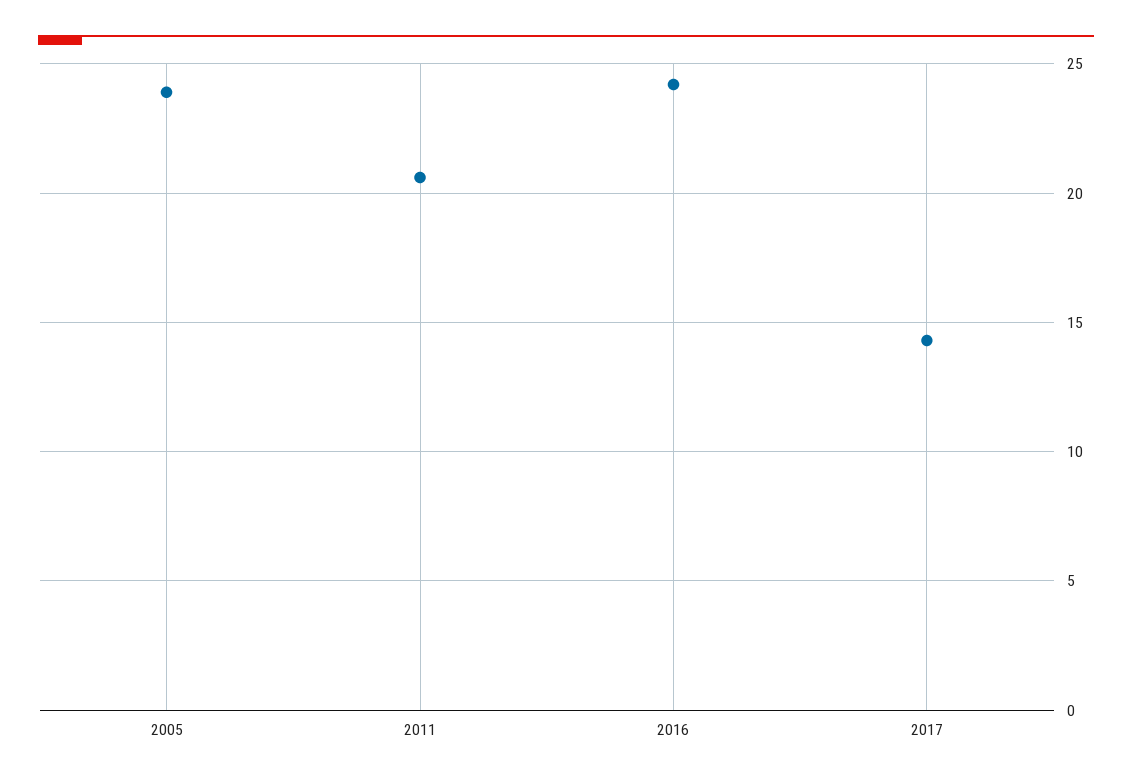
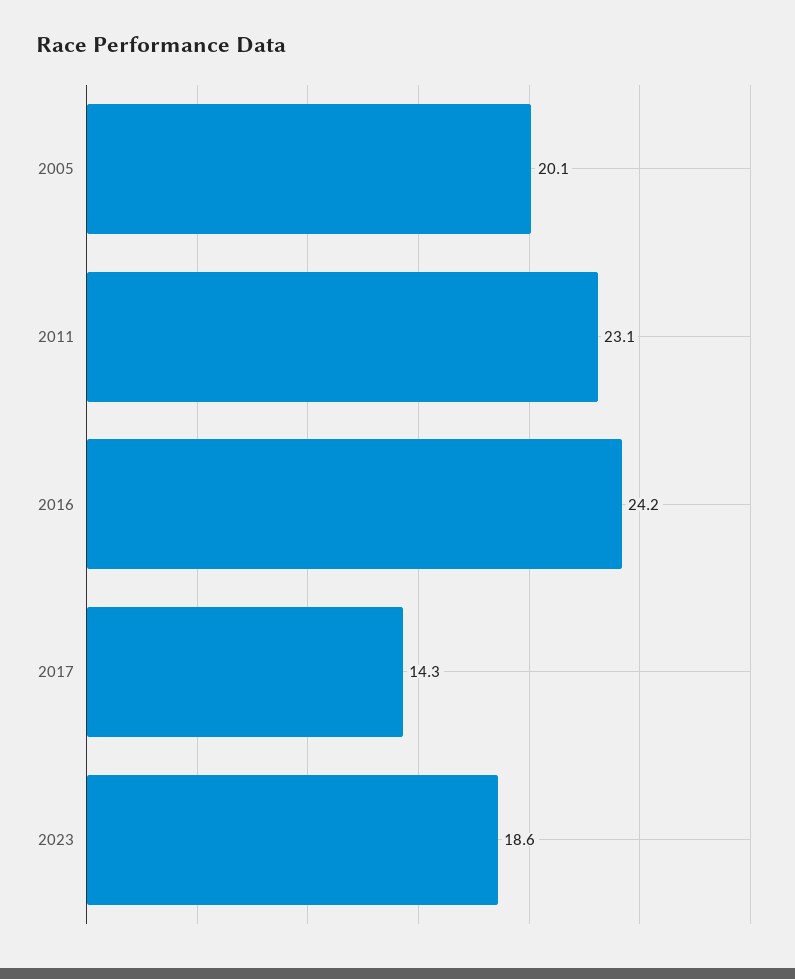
2005: 24 -> 20.1
2011: 20.5 -> 23.1
2023: none -> 18.6

